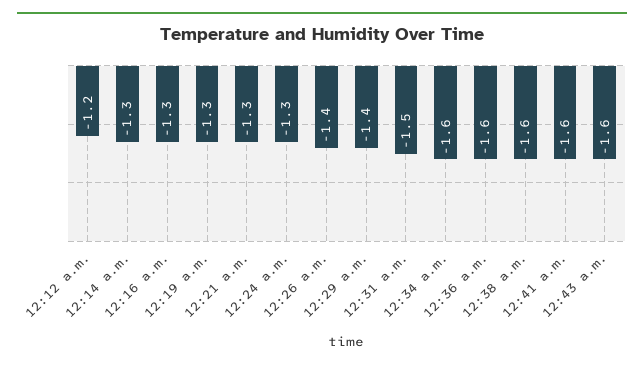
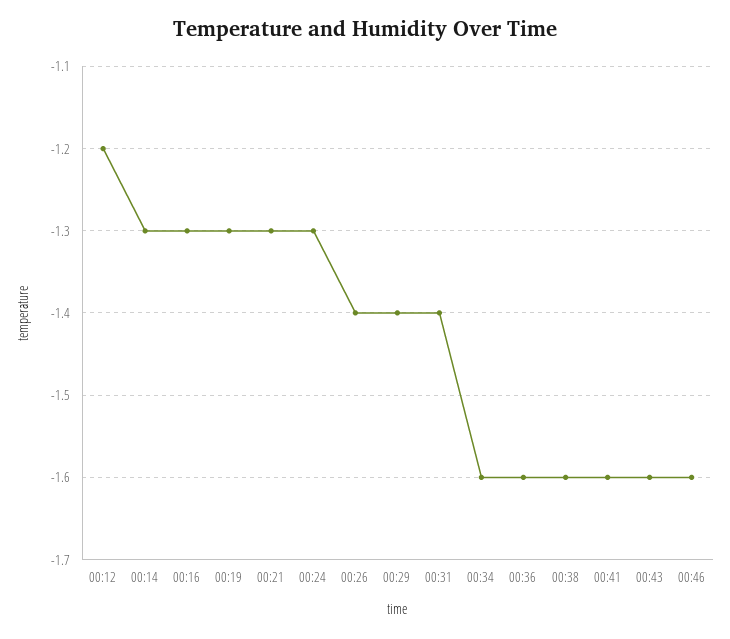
12:31 a.m.: -1.5 -> -1.4
00:46: none -> -1.6

